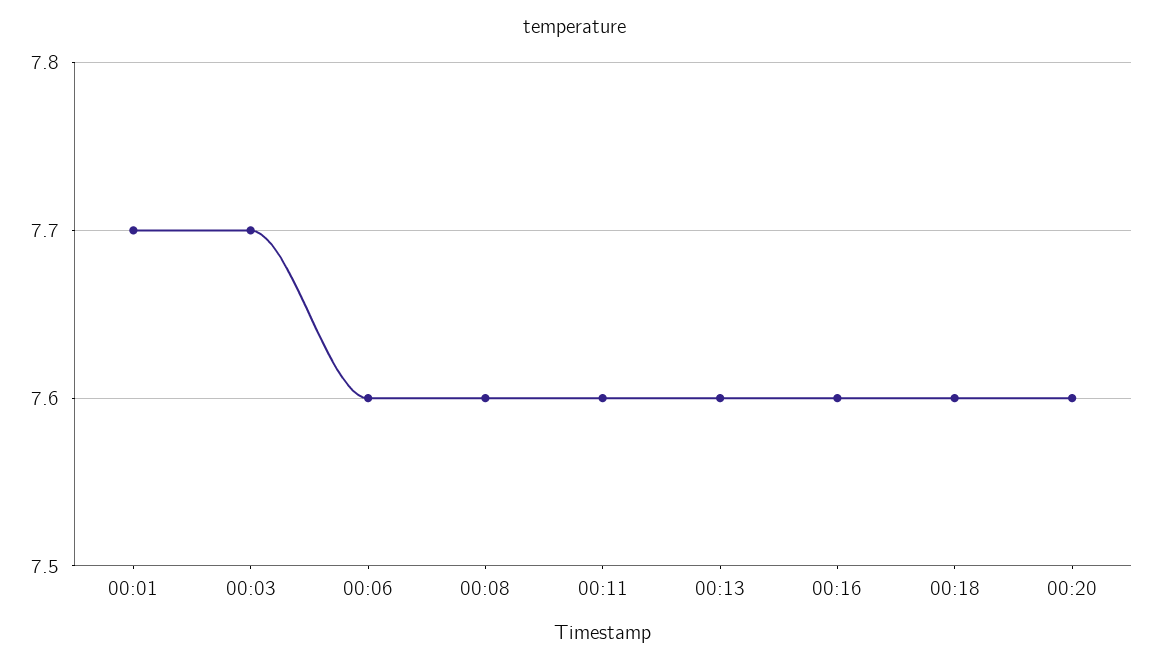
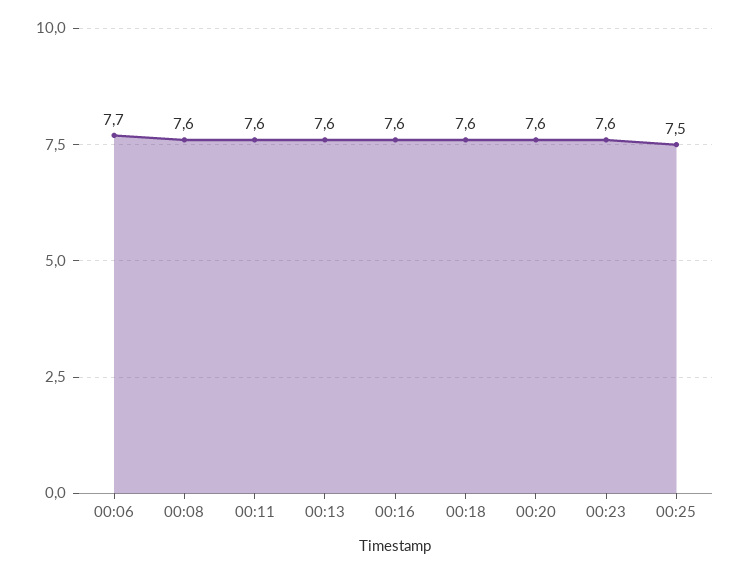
00:01: 7.7 -> none
00:03: 7.7 -> none
00:06: 7.6 -> 7.7
00:23: none -> 7.6
00:25: none -> 7.5

